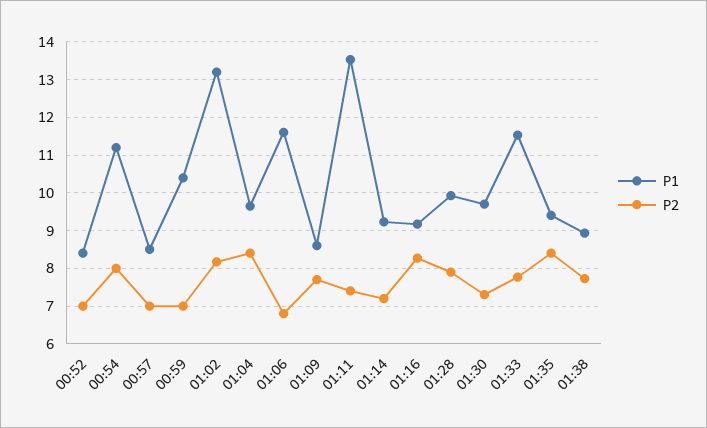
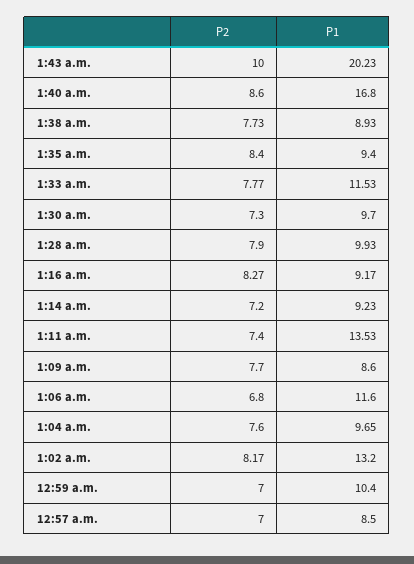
P1, 00:52: 8.4 -> none
P2, 00:52: 7 -> none
P1, 00:54: 11.2 -> none
P2, 00:54: 8 -> none
P2, 01:04: 8.4 -> 7.6
P2, 1:43 a.m.: none -> 10
P1, 1:43 a.m.: none -> 20.23
P2, 1:40 a.m.: none -> 8.6
P1, 1:40 a.m.: none -> 16.8

